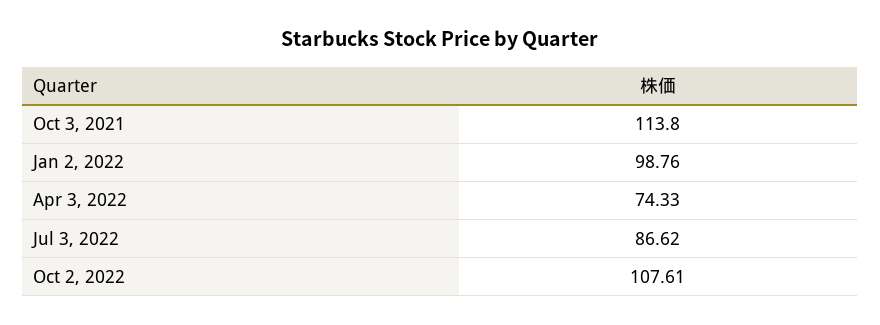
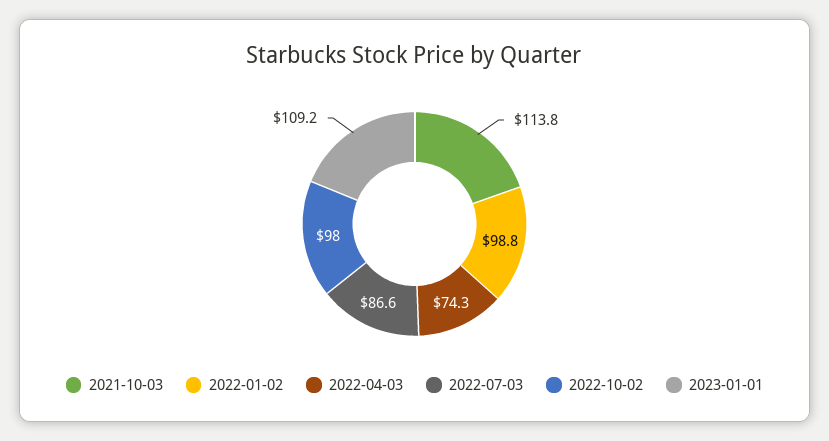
Oct 2, 2022: 107.61 -> 98
2023-01-01: none -> 109.2

